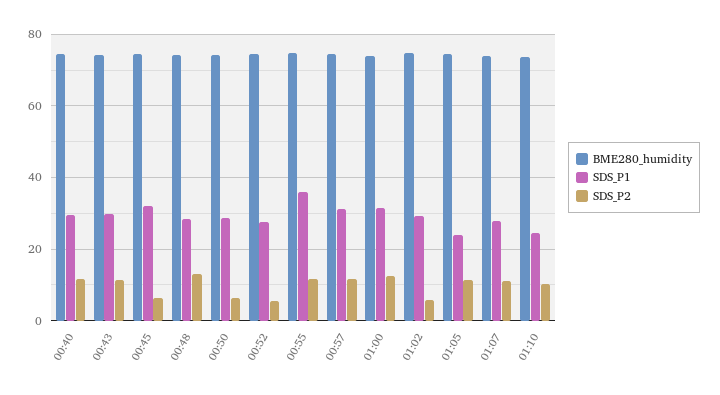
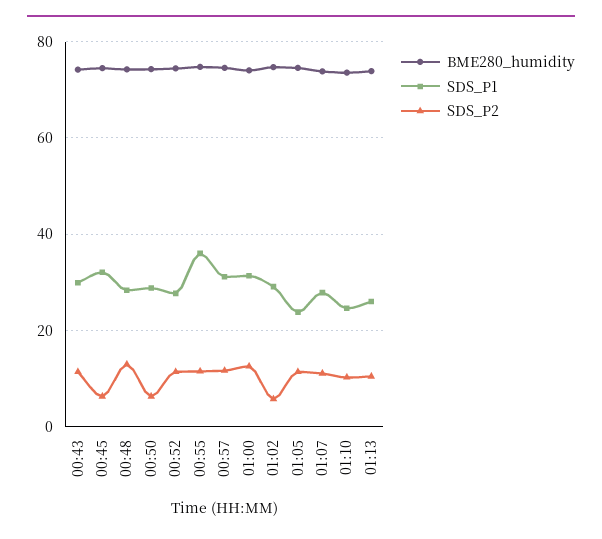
BME280_humidity, 00:40: 74 -> none
SDS_P1, 00:40: 30 -> none
SDS_P2, 00:40: 12 -> none
SDS_P2, 00:52: 6 -> 12
BME280_humidity, 01:13: none -> 74
SDS_P1, 01:13: none -> 26
SDS_P2, 01:13: none -> 10

